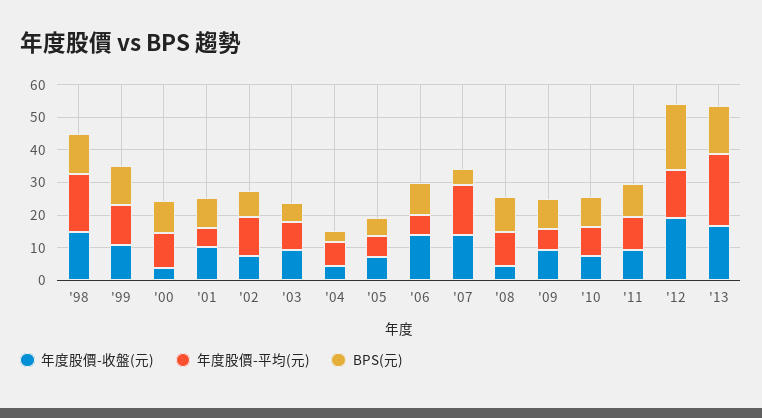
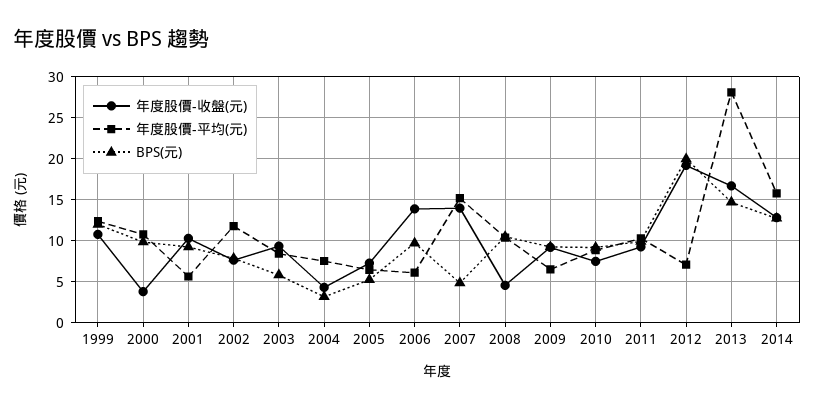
年度股價-收盤(元), '98: 15 -> none
年度股價-平均(元), '98: 17.5 -> none
BPS(元), '98: 12.5 -> none
年度股價-平均(元), '12: 15 -> 7
年度股價-平均(元), '13: 22.5 -> 28
年度股價-收盤(元), 2014: none -> 13
年度股價-平均(元), 2014: none -> 16
BPS(元), 2014: none -> 13

